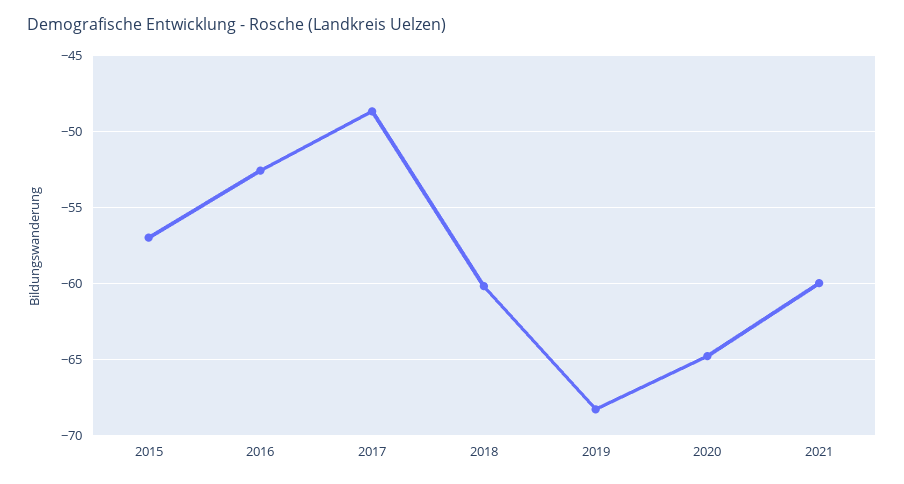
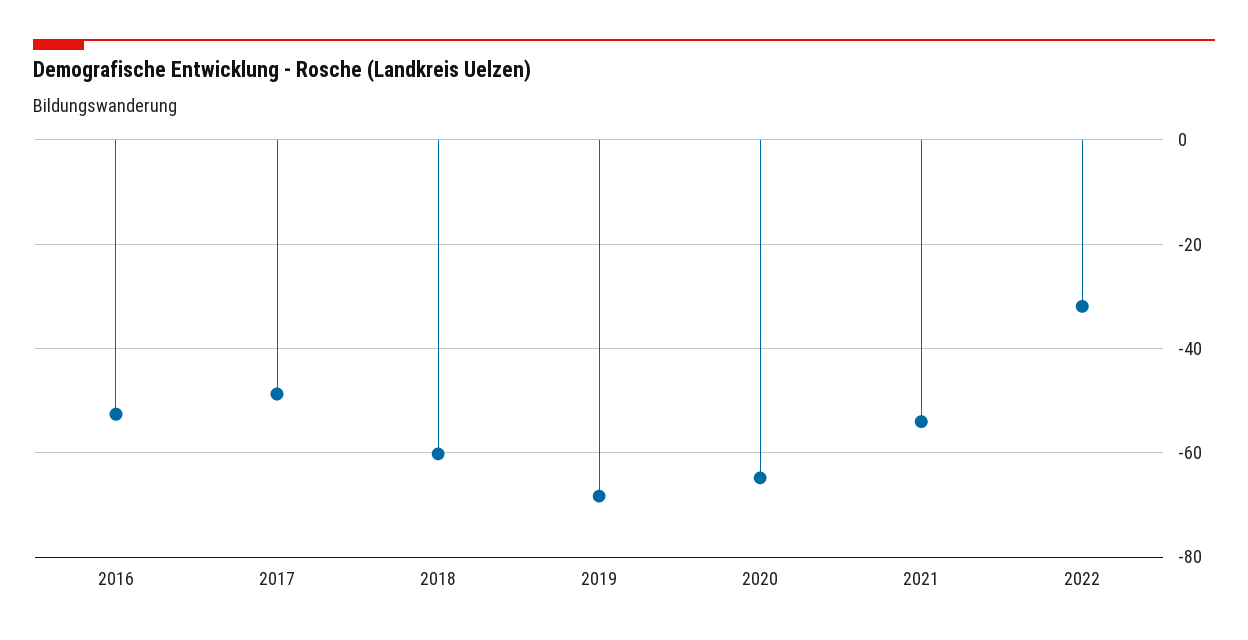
2015: -57 -> none
2021: -60 -> -54
2022: none -> -32

